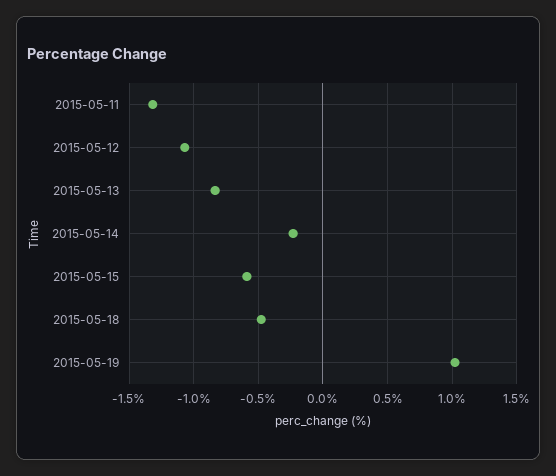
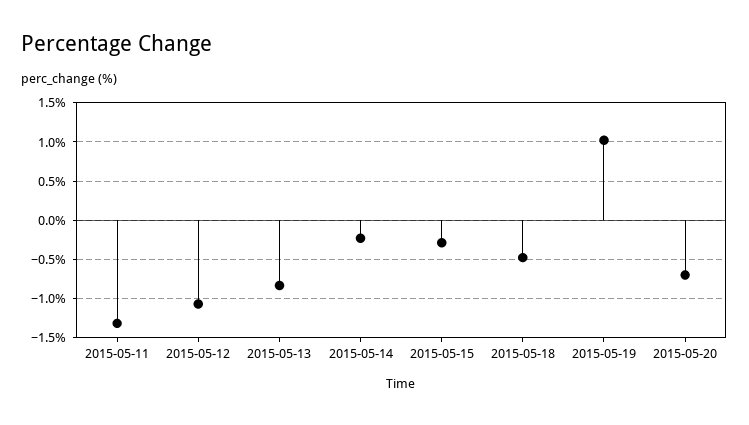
2015-05-15: -0.6 -> -0.3
2015-05-20: none -> -0.7

